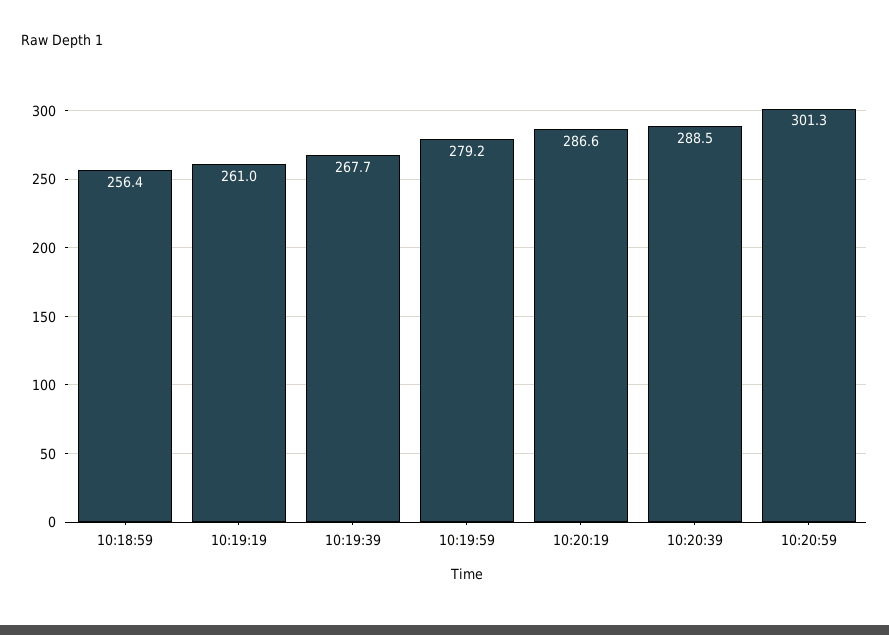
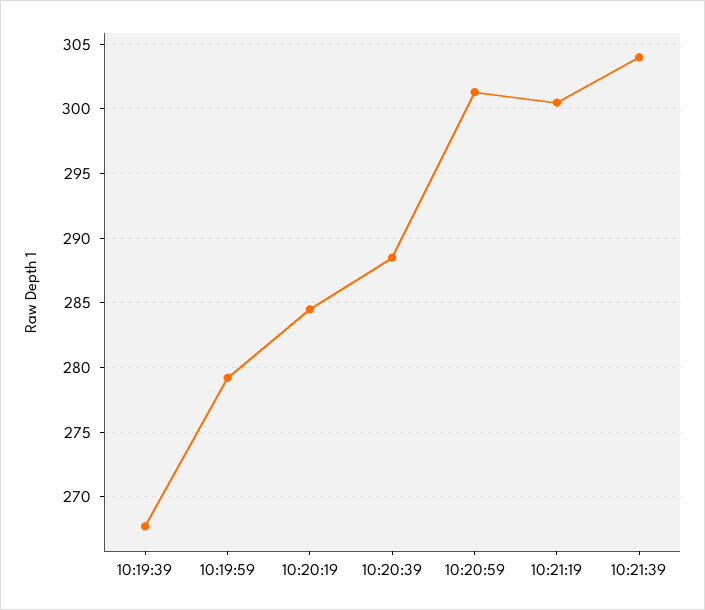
10:18:59: 256.4 -> none
10:19:19: 261 -> none
10:20:19: 286.6 -> 284.5
10:21:19: none -> 300.5
10:21:39: none -> 304

